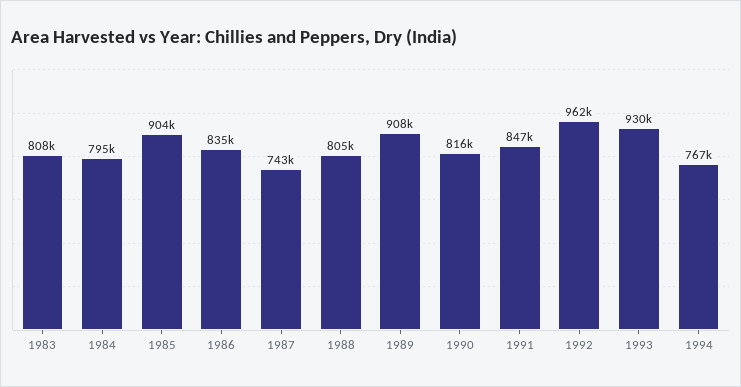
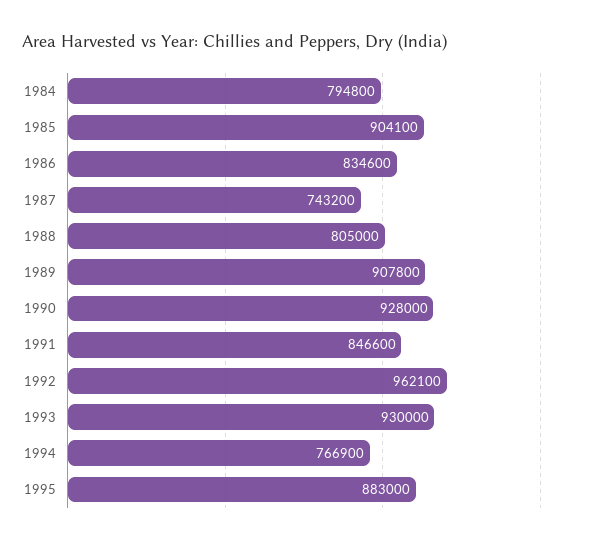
1983: 808000 -> none
1990: 816000 -> 928000
1995: none -> 883000

